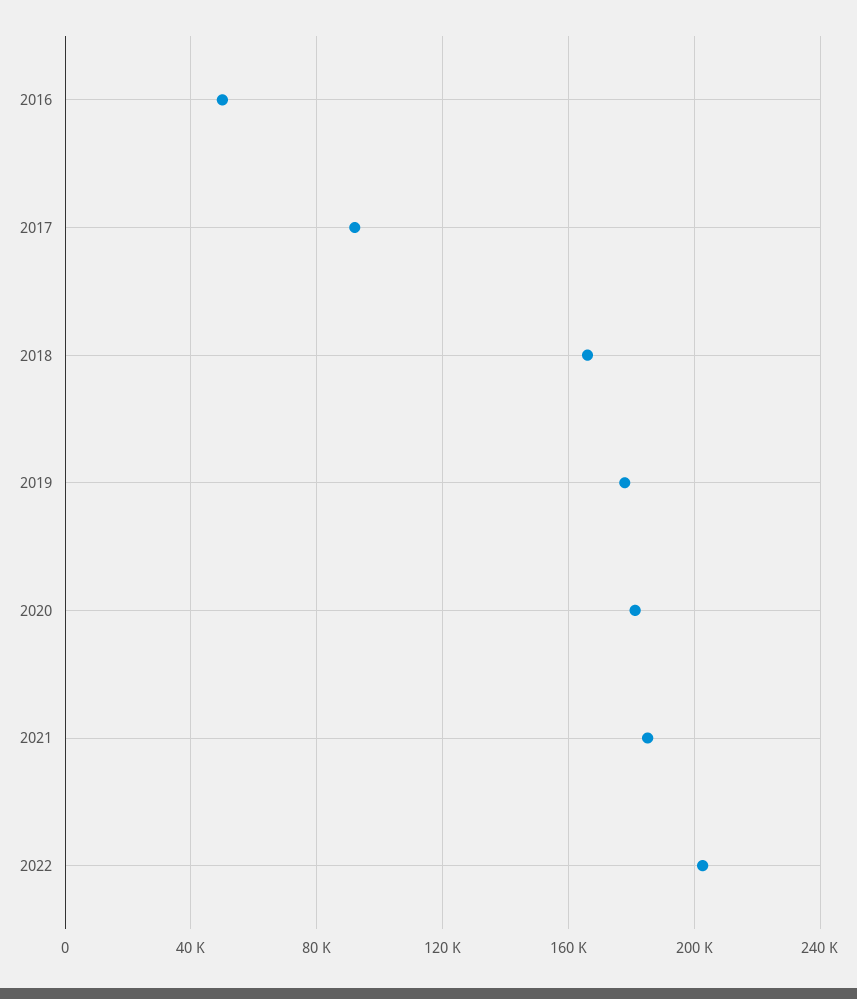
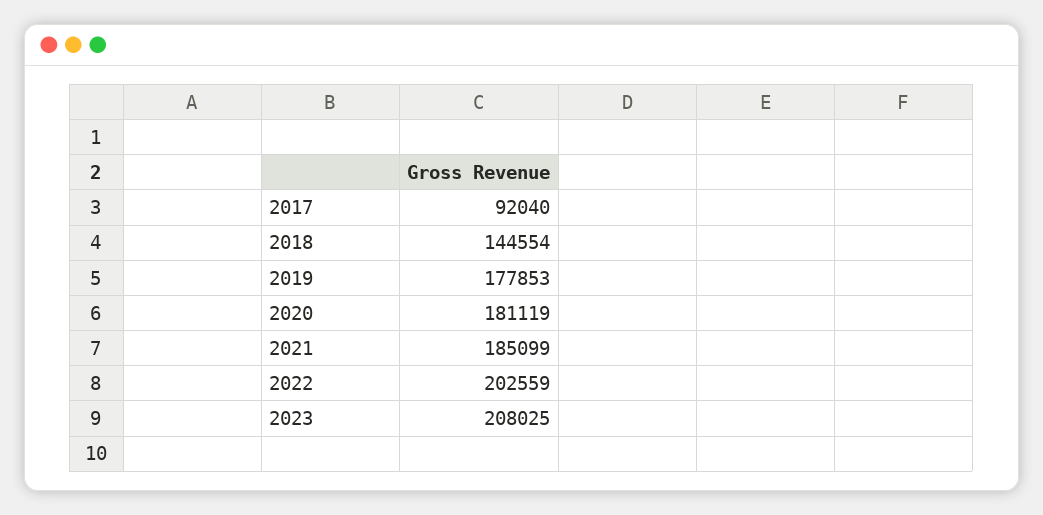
2016: 50000 -> none
2018: 165000 -> 144554
2023: none -> 208025

